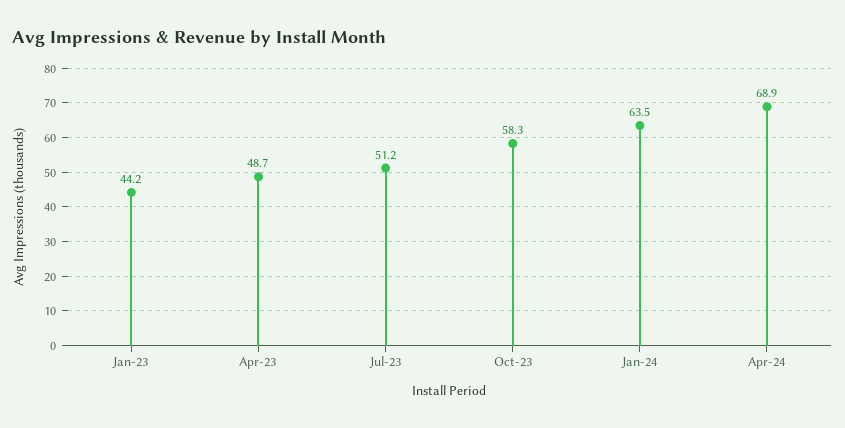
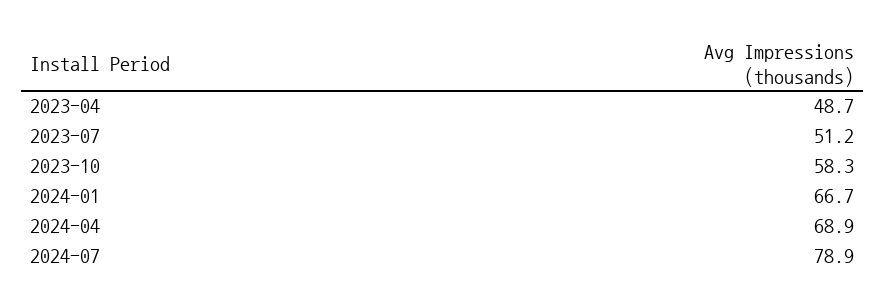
Jan-23: 44.2 -> none
Jan-24: 63.5 -> 66.7
2024-07: none -> 78.9

